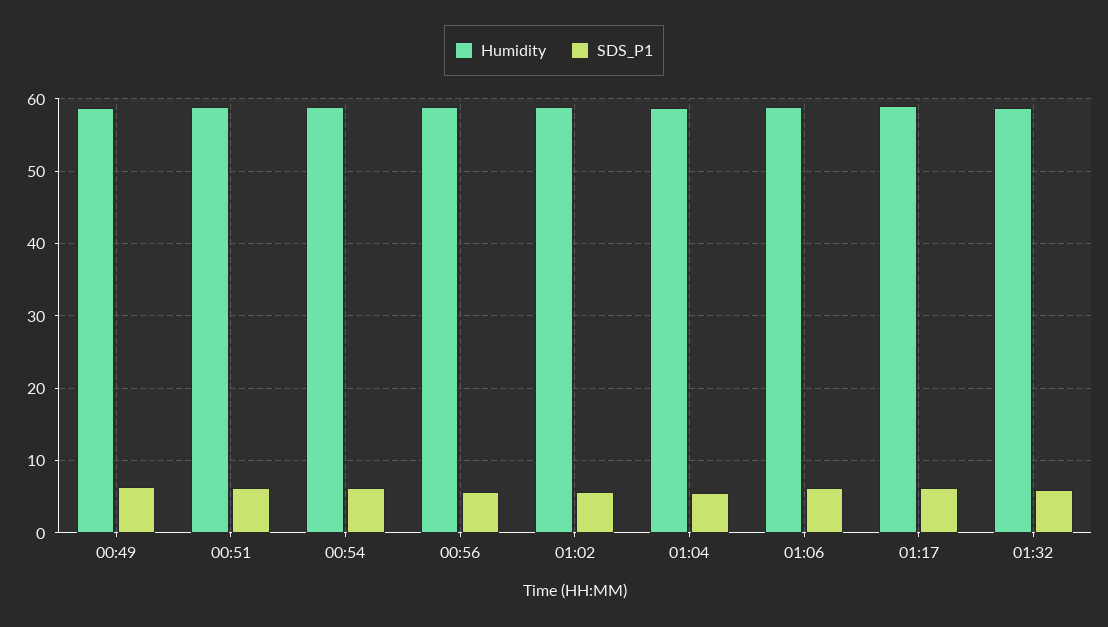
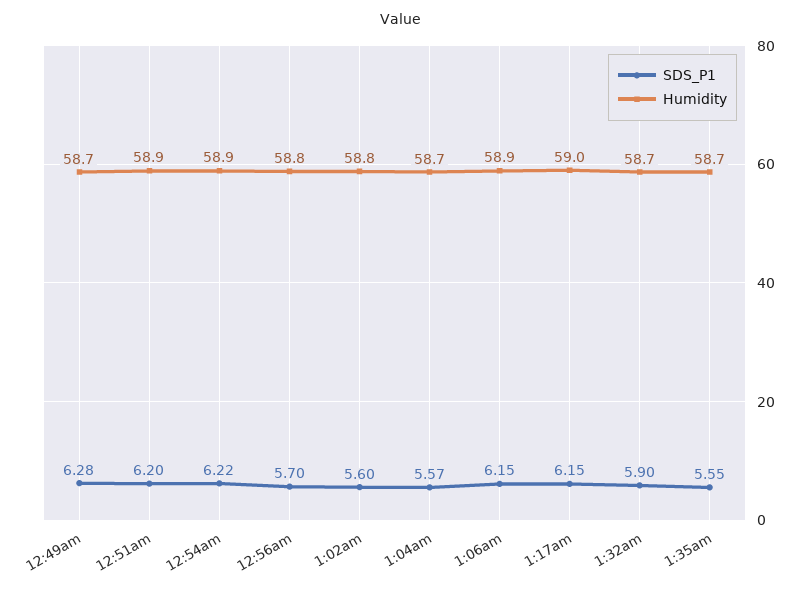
SDS_P1, 1:35am: none -> 5.55
Humidity, 1:35am: none -> 58.7

